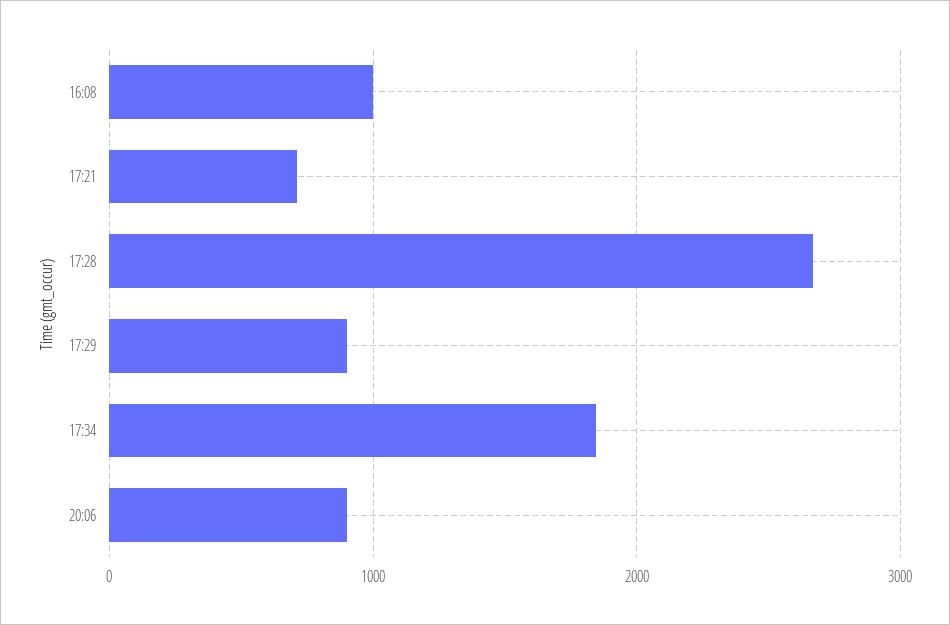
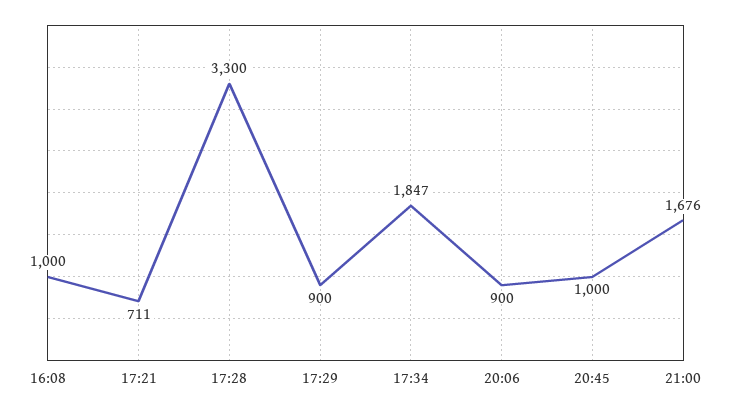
17:28: 2700 -> 3300
20:45: none -> 1000
21:00: none -> 1676

